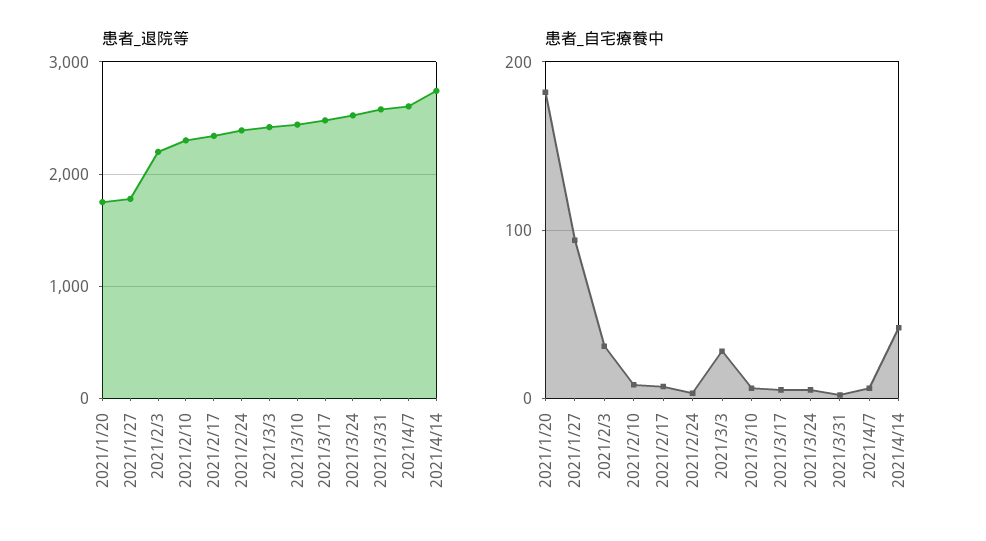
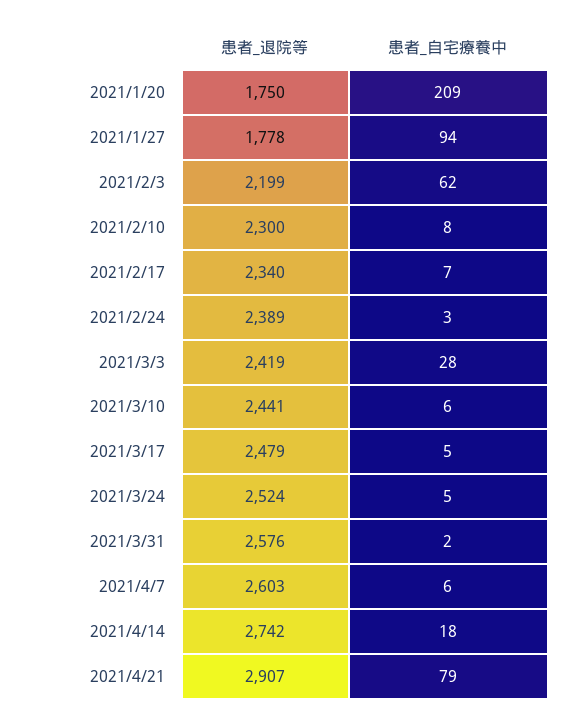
患者_自宅療養中, 2021/1/20: 180 -> 209
患者_自宅療養中, 2021/2/3: 30 -> 62
患者_自宅療養中, 2021/4/14: 40 -> 18
患者_退院等, 2021/4/21: none -> 2907
患者_自宅療養中, 2021/4/21: none -> 79

